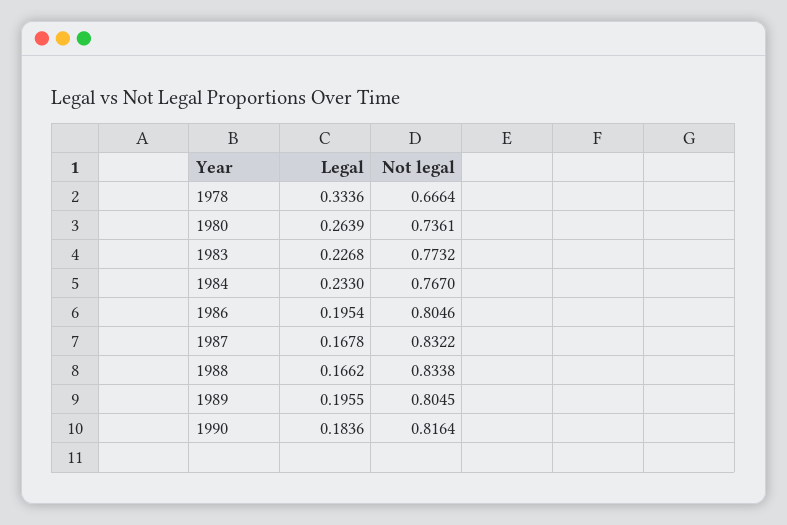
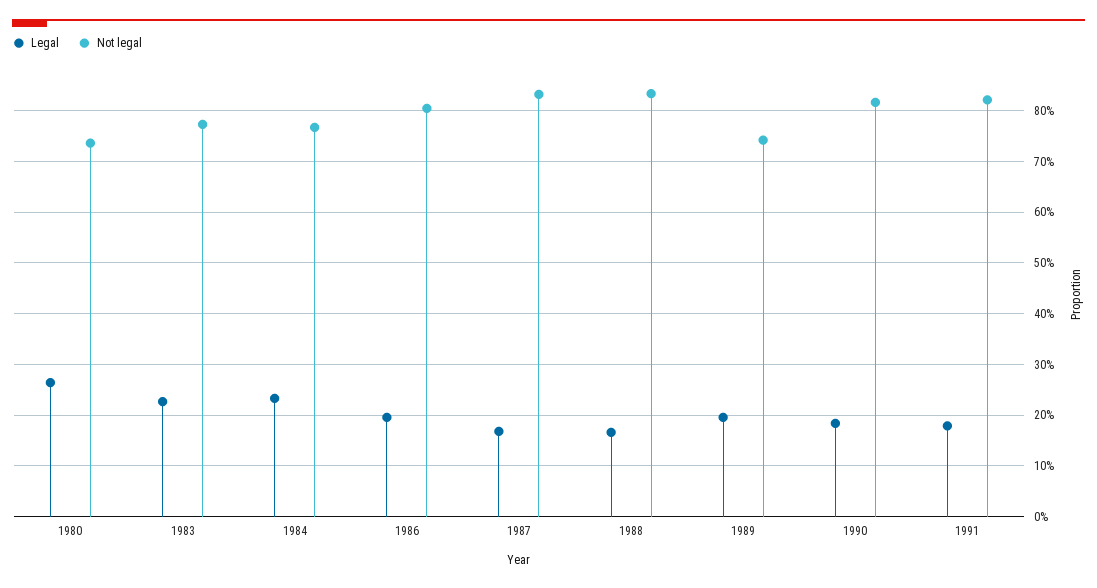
Legal, 1978: 0.3336 -> none
Not legal, 1978: 0.6664 -> none
Not legal, 1989: 0.8045 -> 0.74
Legal, 1991: none -> 0.18
Not legal, 1991: none -> 0.82

